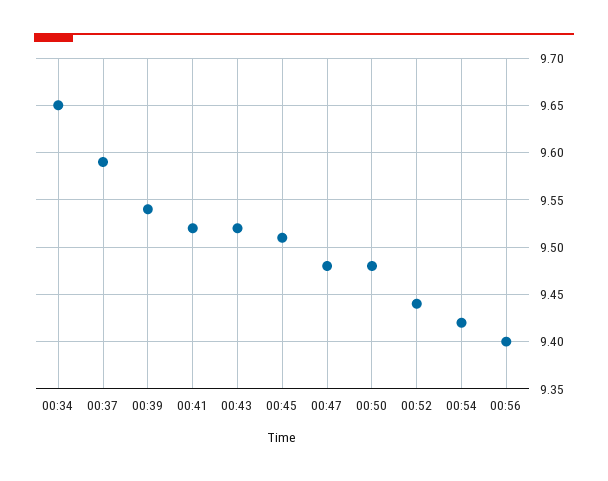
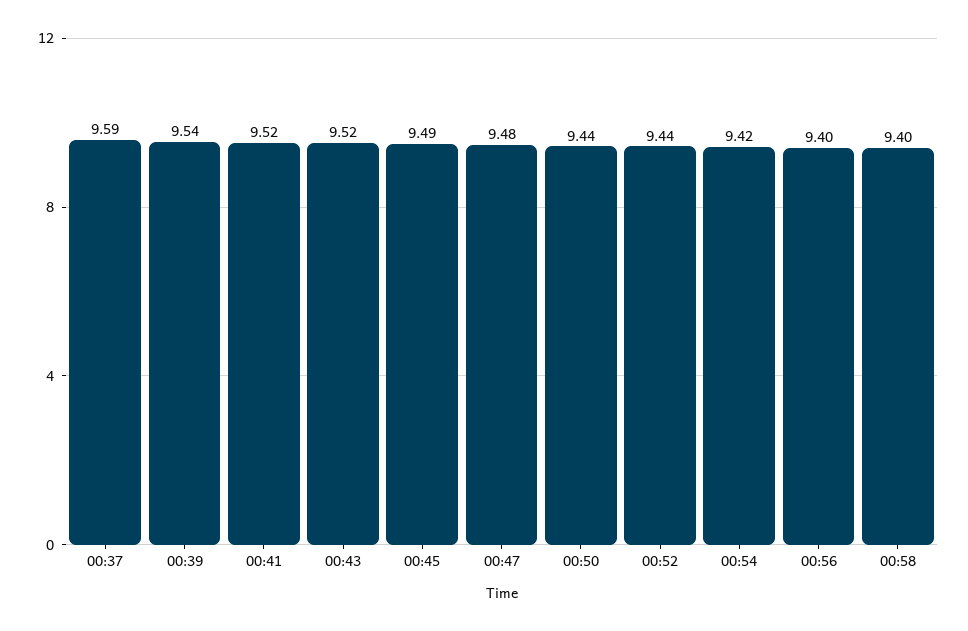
00:34: 9.65 -> none
00:45: 9.51 -> 9.49
00:50: 9.48 -> 9.44
00:58: none -> 9.4

